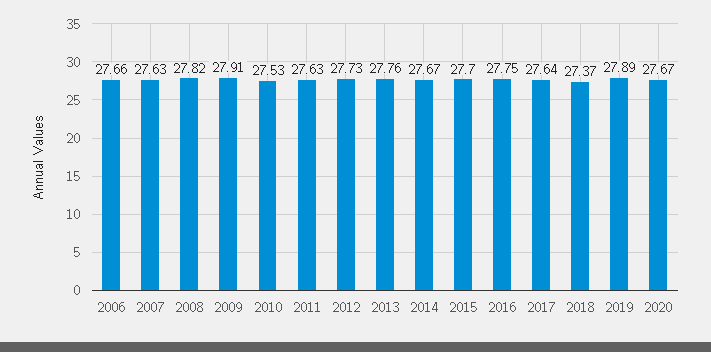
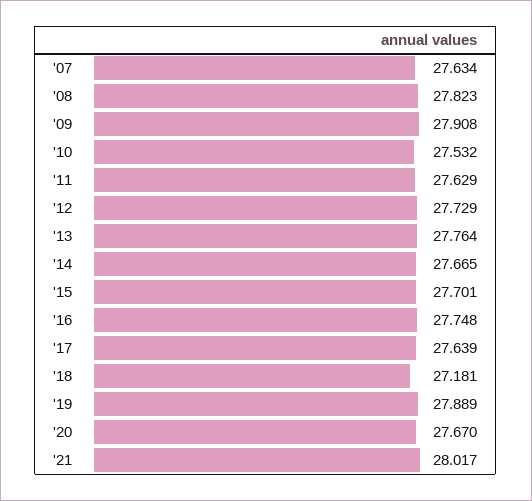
2006: 27.66 -> none
2018: 27.37 -> 27.181
'21: none -> 28.017

